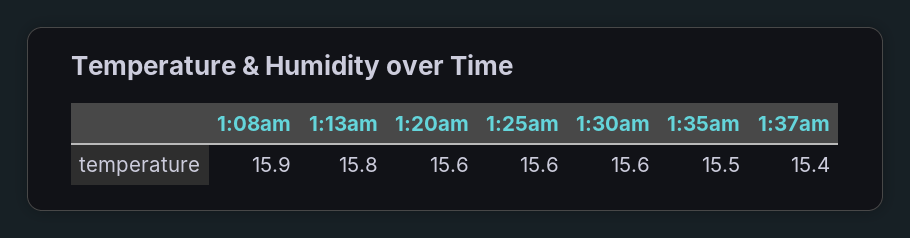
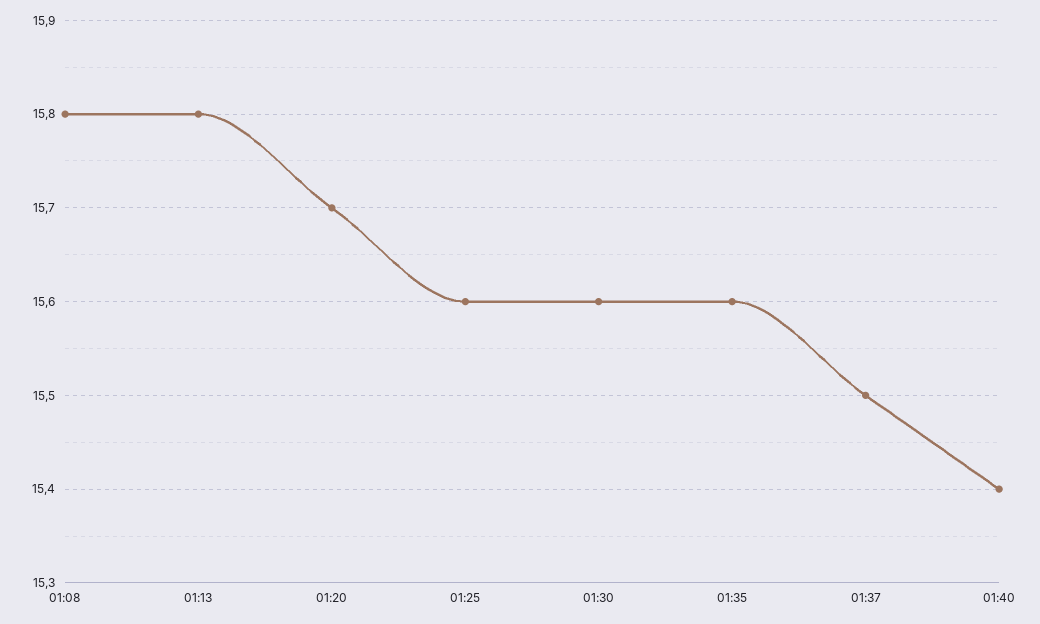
1:08am: 15.9 -> 15.8
1:20am: 15.6 -> 15.7
1:35am: 15.5 -> 15.6
1:37am: 15.4 -> 15.5
01:40: none -> 15.4

